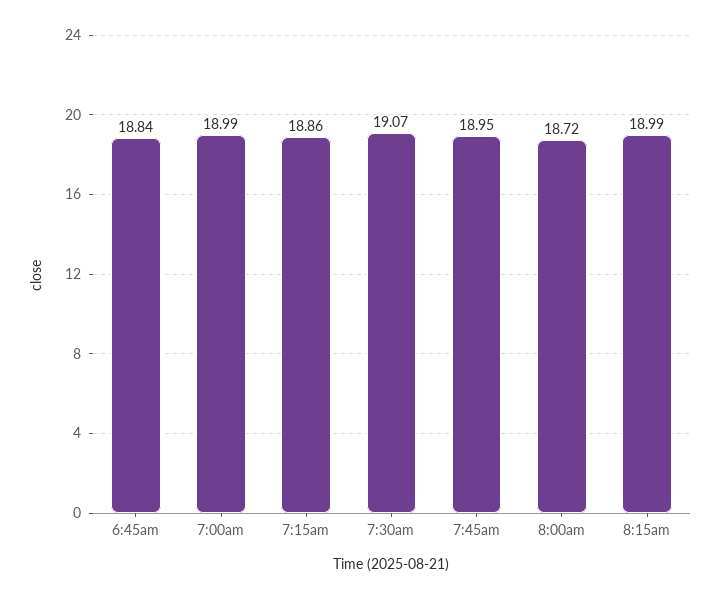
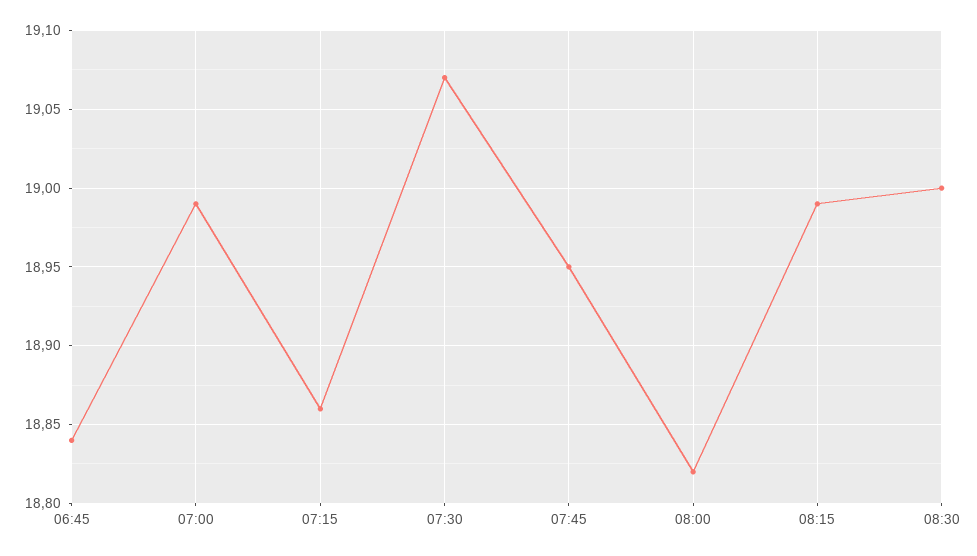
8:00am: 18.72 -> 18.82
08:30: none -> 19

